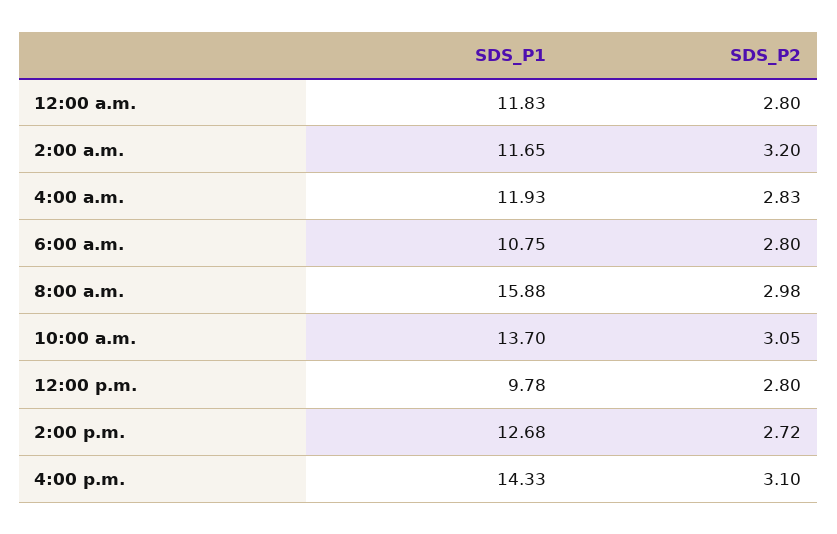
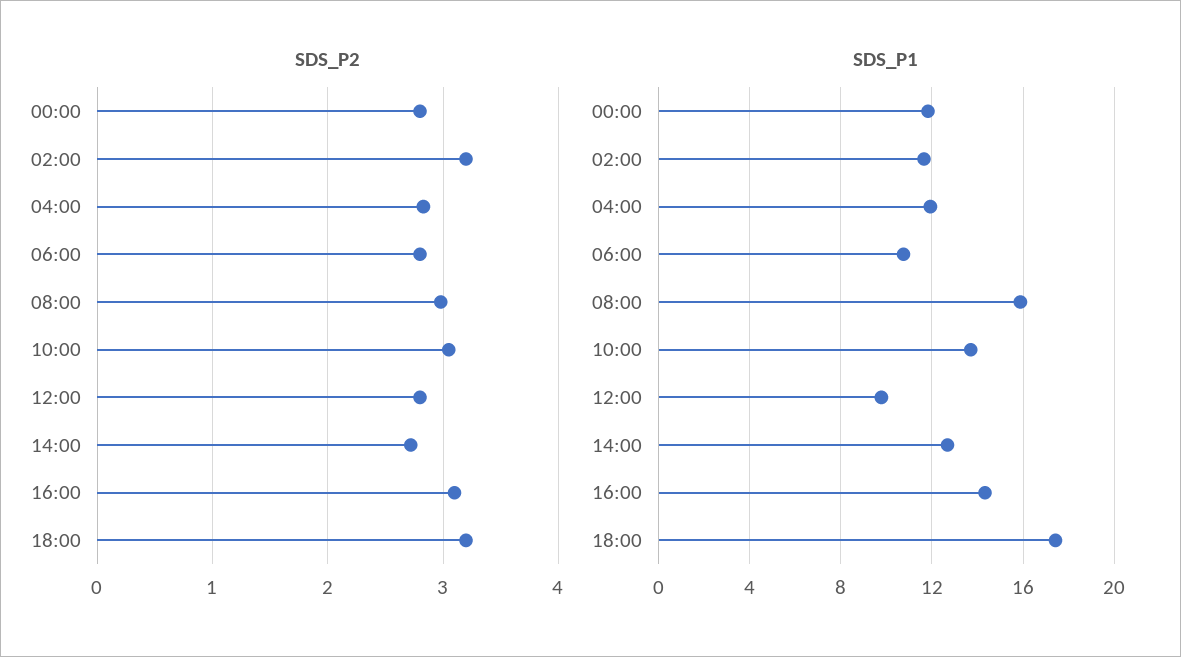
SDS_P2, 18:00: none -> 3.2
SDS_P1, 18:00: none -> 17.5

